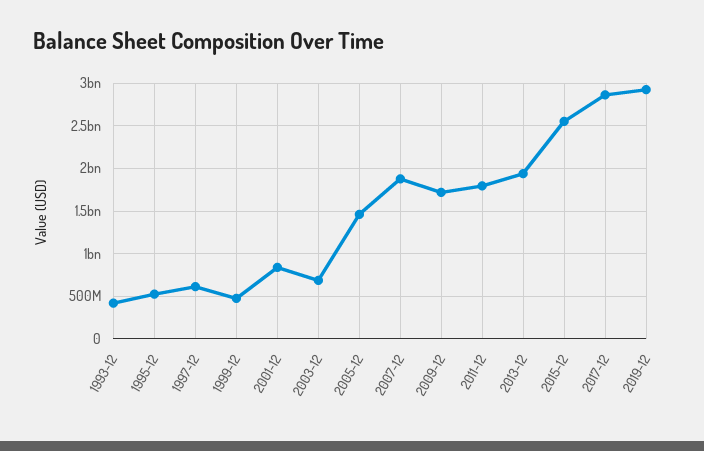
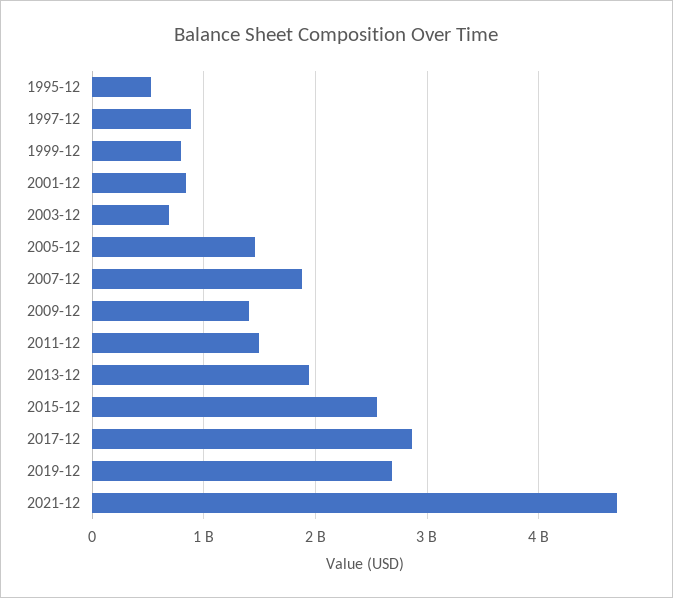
1993-12: 400000000 -> none
1997-12: 600000000 -> 900000000
1999-12: 500000000 -> 800000000
2009-12: 1700000000 -> 1400000000
2011-12: 1800000000 -> 1500000000
2019-12: 2900000000 -> 2700000000
2021-12: none -> 4700000000

